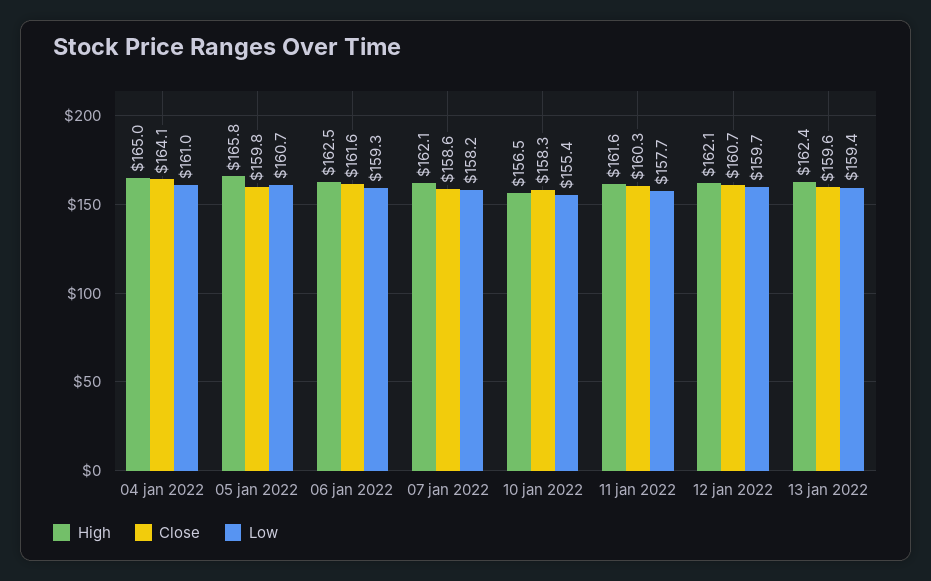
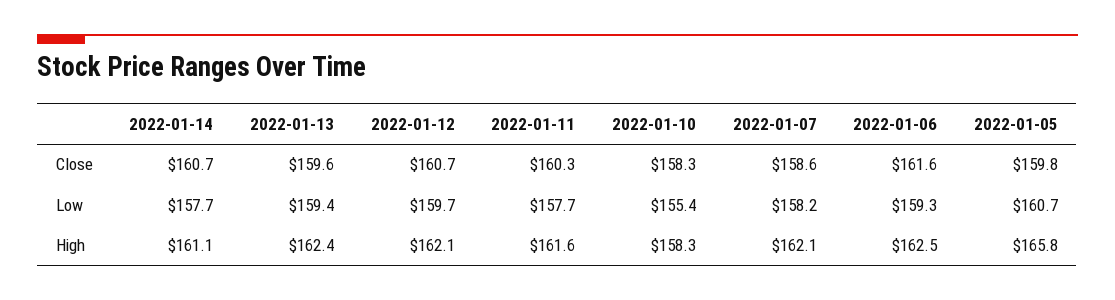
High, 04 jan 2022: 165 -> none
Close, 04 jan 2022: 164.1 -> none
Low, 04 jan 2022: 161 -> none
High, 10 jan 2022: 156.5 -> 158.3
Close, 2022-01-14: none -> 160.7
Low, 2022-01-14: none -> 157.7
High, 2022-01-14: none -> 161.1

